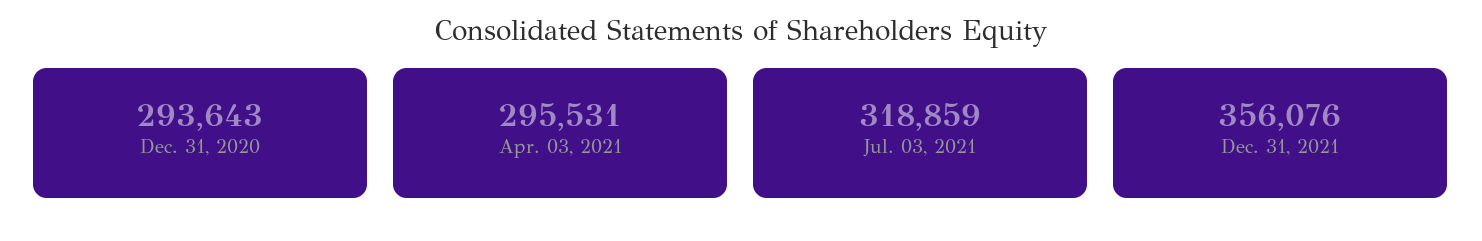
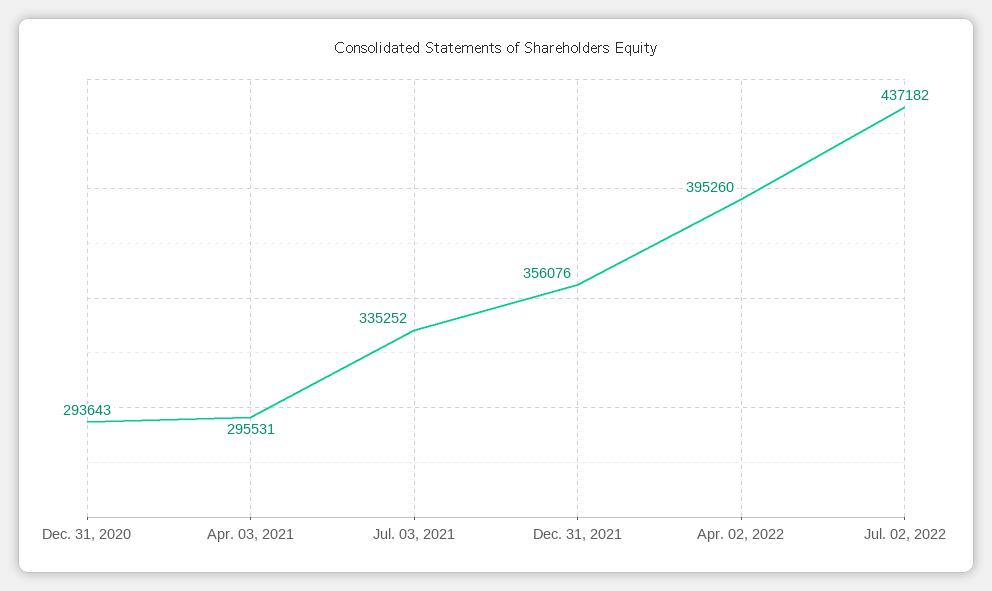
Jul. 03, 2021: 318859 -> 335252
Apr. 02, 2022: none -> 395260
Jul. 02, 2022: none -> 437182

